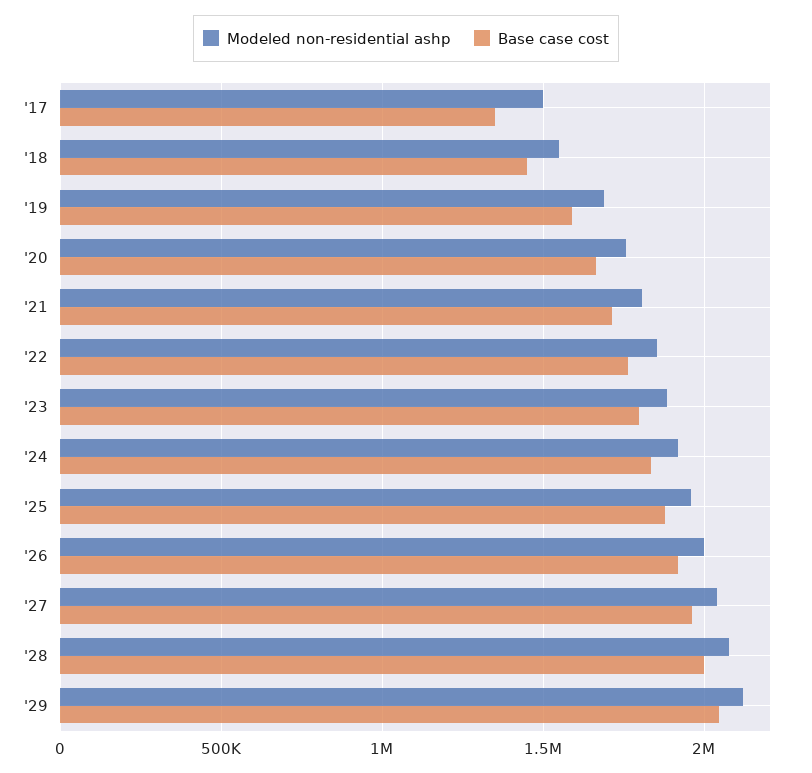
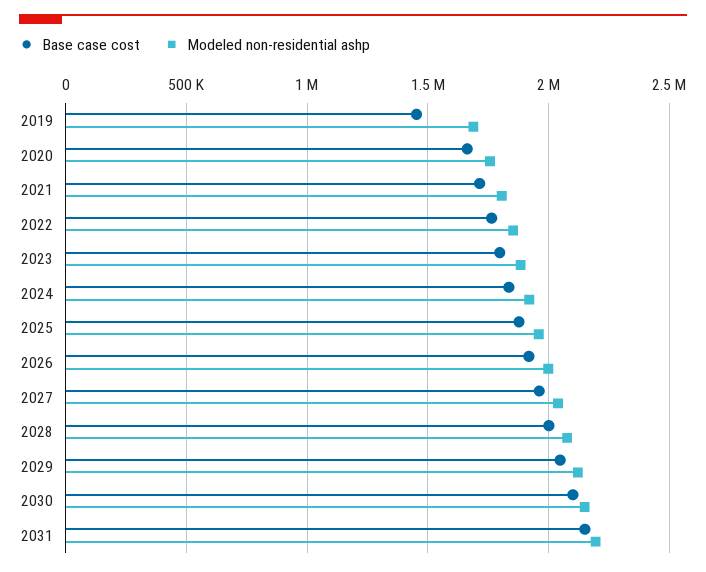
Modeled non-residential ashp, '17: 1500000 -> none
Base case cost, '17: 1350000 -> none
Modeled non-residential ashp, '18: 1550000 -> none
Base case cost, '18: 1450000 -> none
Base case cost, '19: 1600000 -> 1450000
Base case cost, 2030: none -> 2100000
Modeled non-residential ashp, 2030: none -> 2150000
Base case cost, 2031: none -> 2150000
Modeled non-residential ashp, 2031: none -> 2200000

